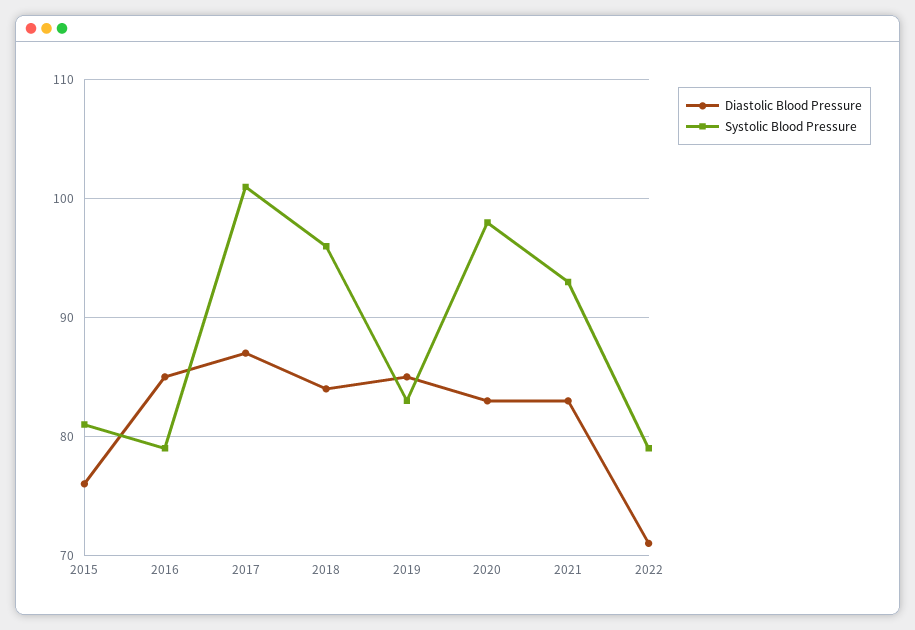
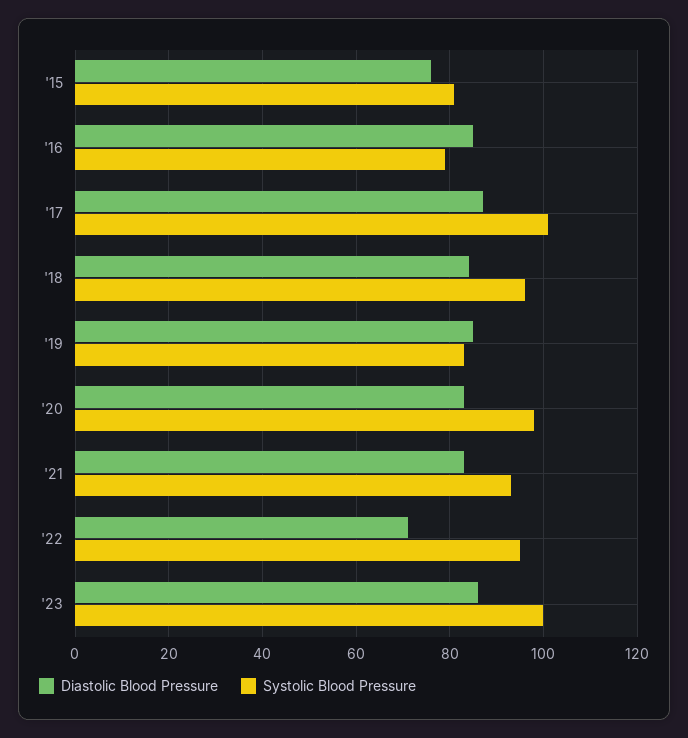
Systolic Blood Pressure, 2022: 79 -> 95
Diastolic Blood Pressure, '23: none -> 85
Systolic Blood Pressure, '23: none -> 100

